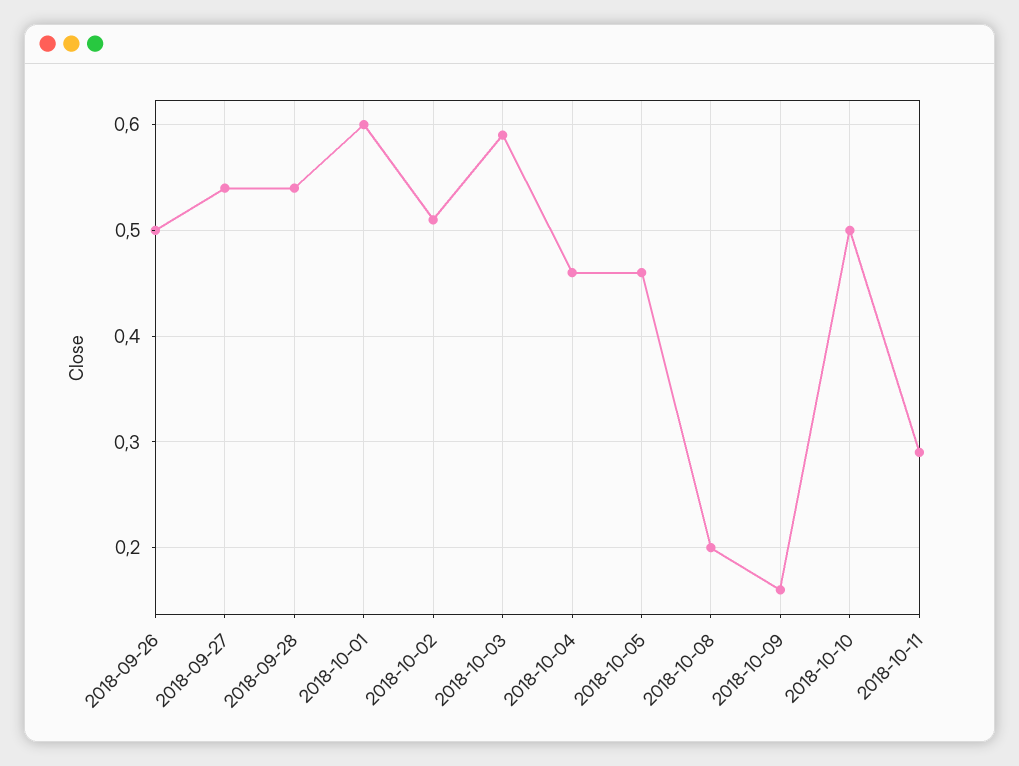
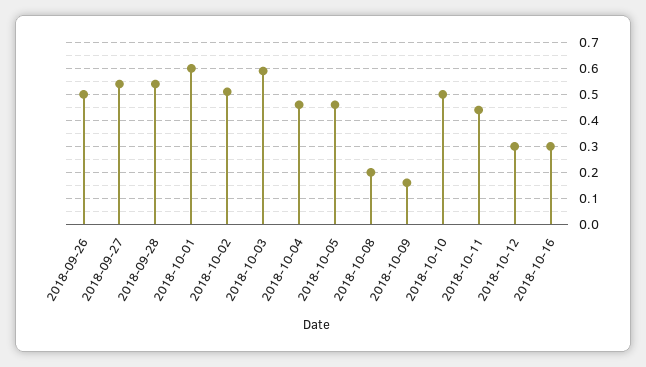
2018-10-11: 0.29 -> 0.45
2018-10-12: none -> 0.3
2018-10-16: none -> 0.3

